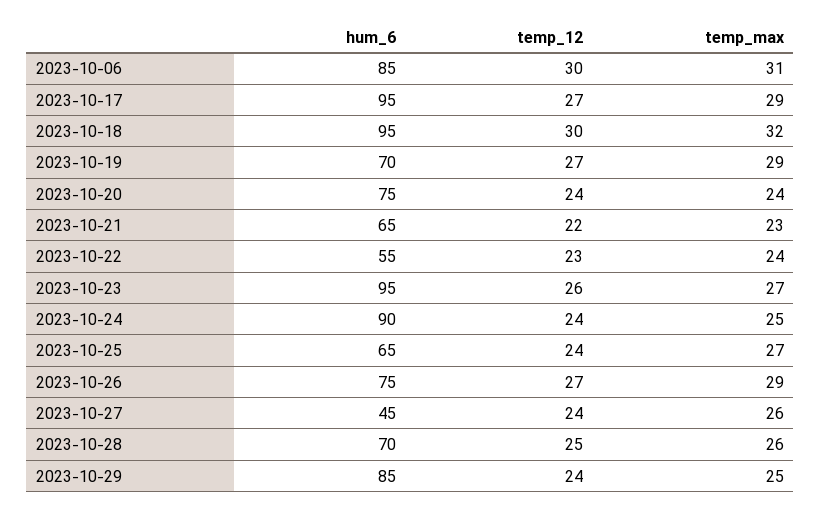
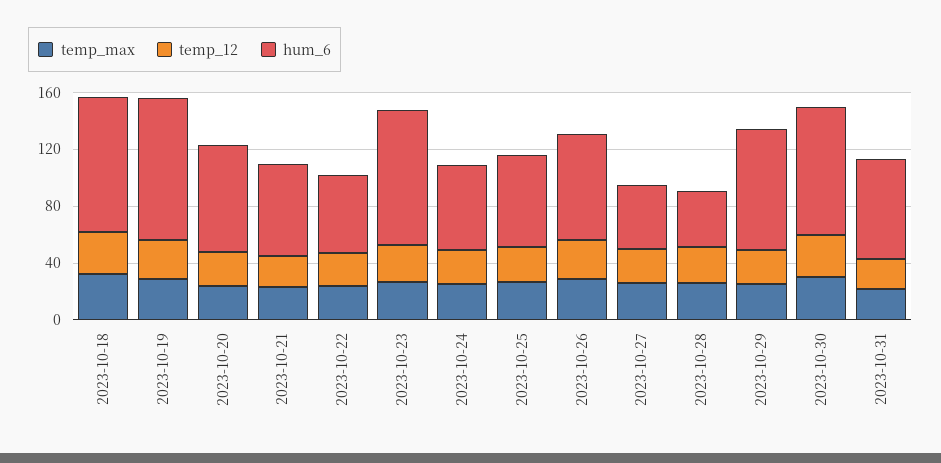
hum_6, 2023-10-06: 85 -> none
temp_12, 2023-10-06: 30 -> none
temp_max, 2023-10-06: 31 -> none
hum_6, 2023-10-17: 95 -> none
temp_12, 2023-10-17: 27 -> none
temp_max, 2023-10-17: 29 -> none
hum_6, 2023-10-19: 70 -> 100
hum_6, 2023-10-24: 90 -> 60
hum_6, 2023-10-28: 70 -> 40
temp_max, 2023-10-30: none -> 30
temp_12, 2023-10-30: none -> 30
hum_6, 2023-10-30: none -> 90
temp_max, 2023-10-31: none -> 20
temp_12, 2023-10-31: none -> 20
hum_6, 2023-10-31: none -> 70

